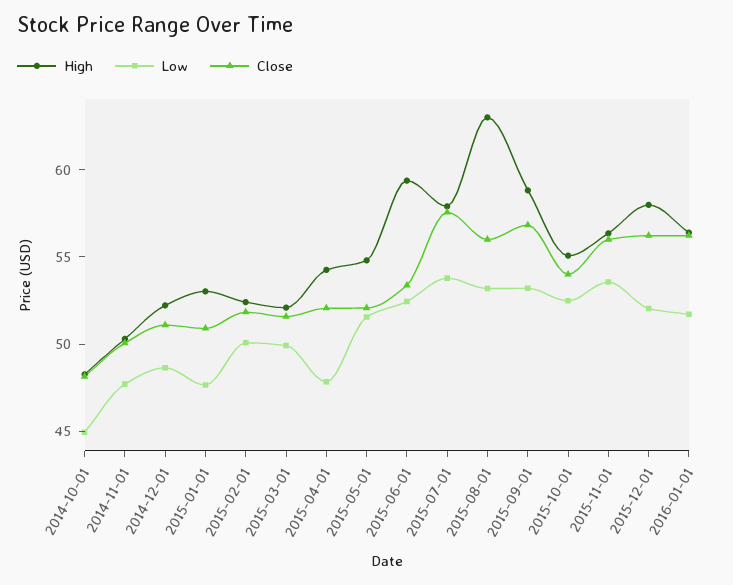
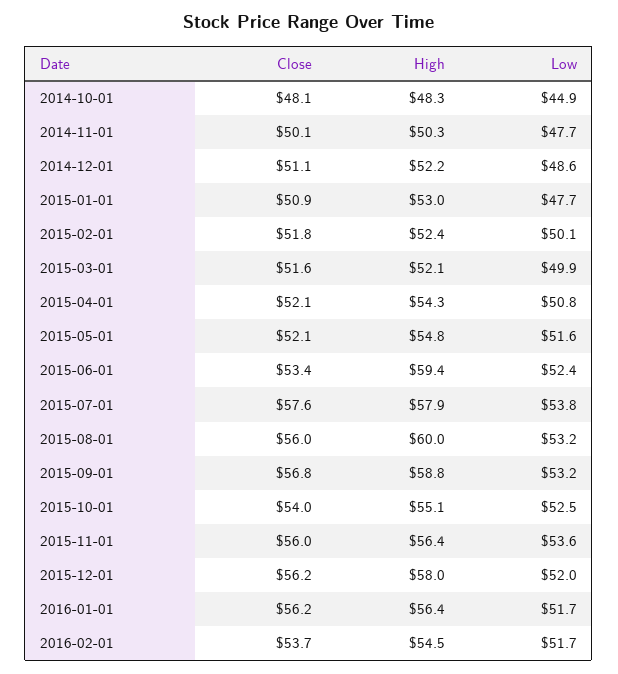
Low, 2015-04-01: 48 -> 50.8
High, 2015-08-01: 63 -> 60
Close, 2016-02-01: none -> 53.7
High, 2016-02-01: none -> 54.5
Low, 2016-02-01: none -> 51.7

